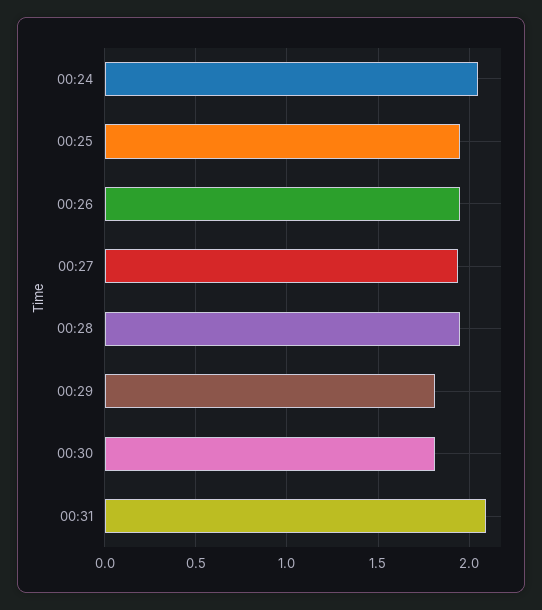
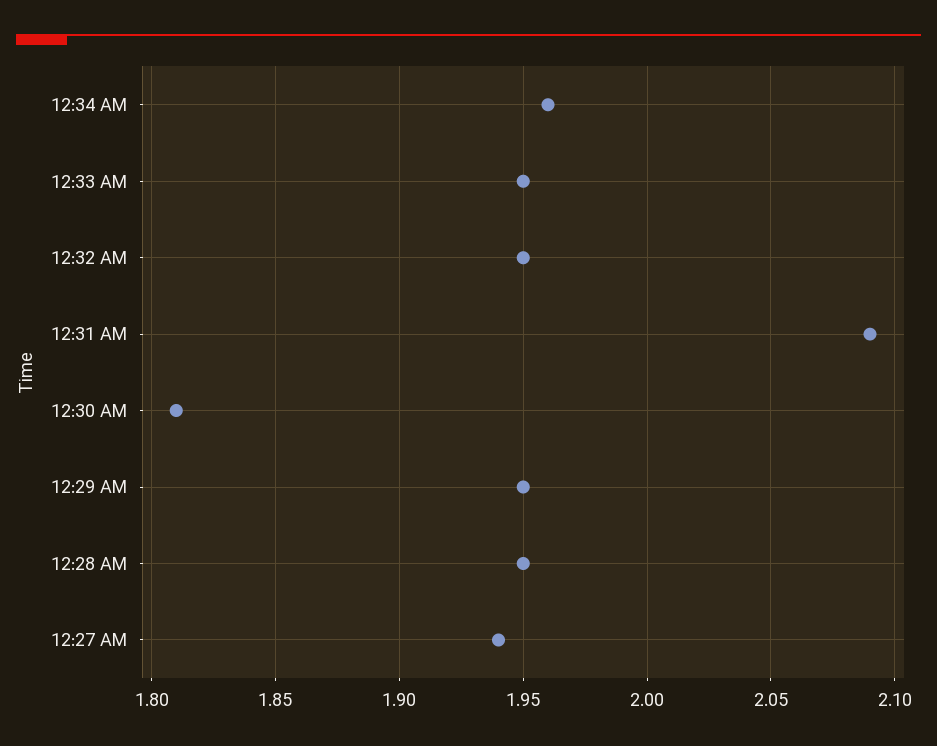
00:24: 2.05 -> none
00:25: 1.95 -> none
00:26: 1.95 -> none
00:29: 1.8 -> 1.95
12:34 AM: none -> 1.96
12:33 AM: none -> 1.95
12:32 AM: none -> 1.95

